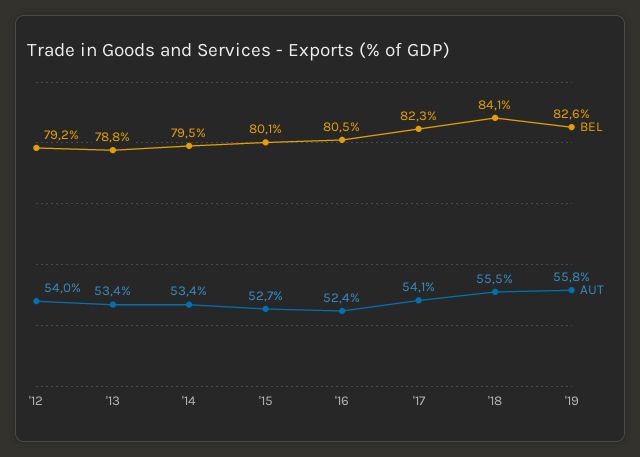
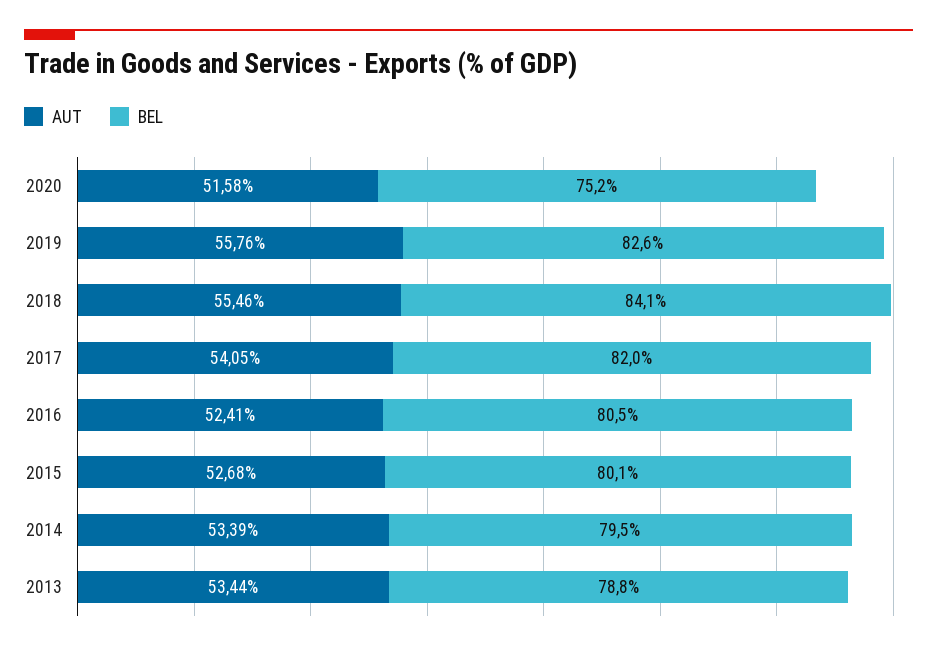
BEL, '12: 79.2 -> none
AUT, '12: 54 -> none
BEL, '17: 82.3 -> 82
AUT, 2020: none -> 51.58
BEL, 2020: none -> 75.2

